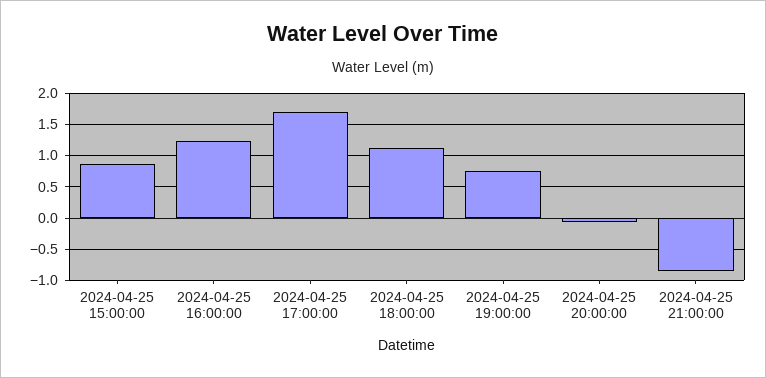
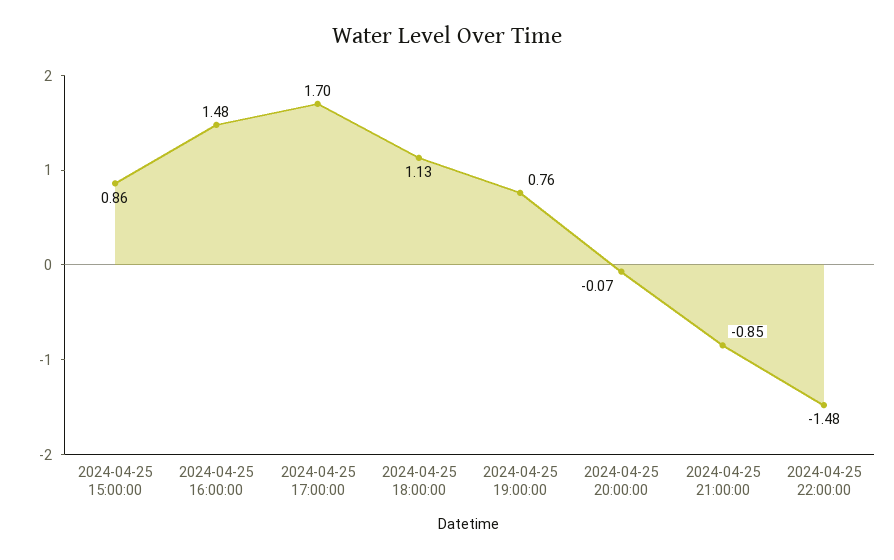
2024-04-25 16:00:00: 1.2 -> 1.48
2024-04-25 22:00:00: none -> -1.48

